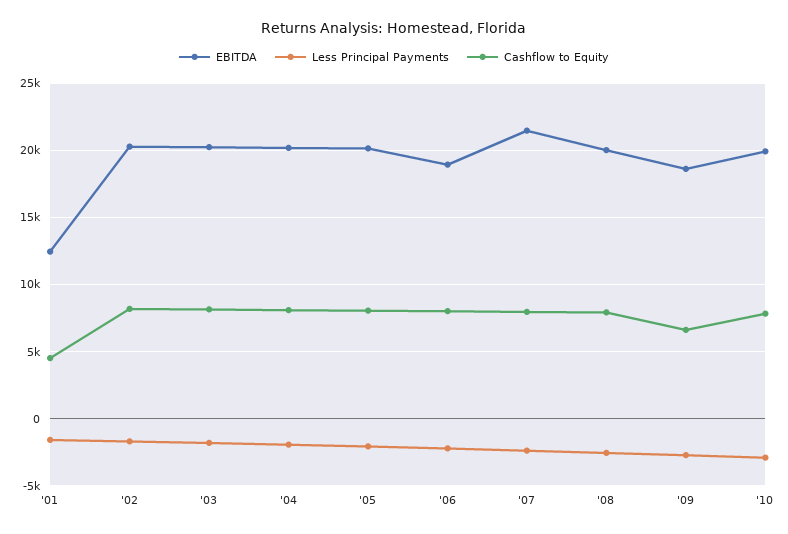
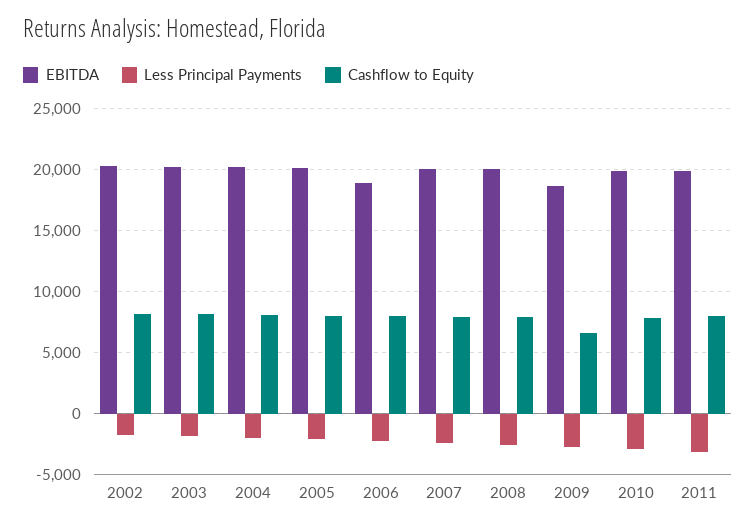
EBITDA, '01: 12500 -> none
Less Principal Payments, '01: -1500 -> none
Cashflow to Equity, '01: 4500 -> none
EBITDA, '07: 21500 -> 20000
EBITDA, 2011: none -> 20000
Less Principal Payments, 2011: none -> -3000
Cashflow to Equity, 2011: none -> 8000

